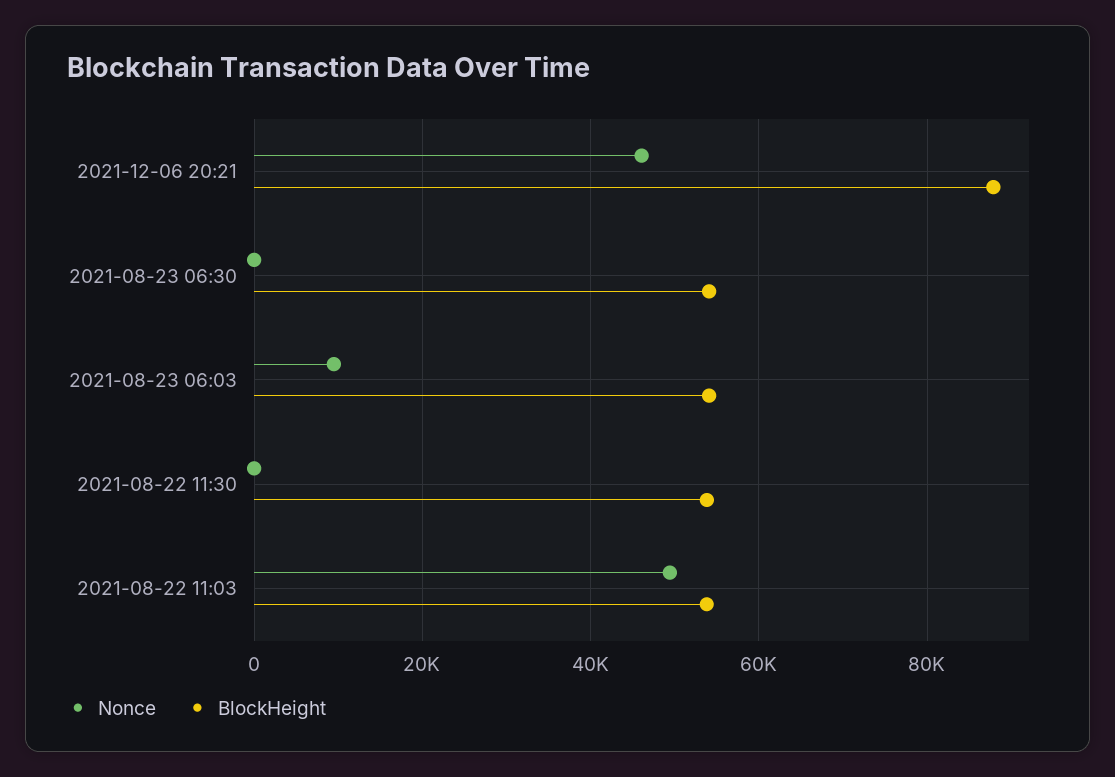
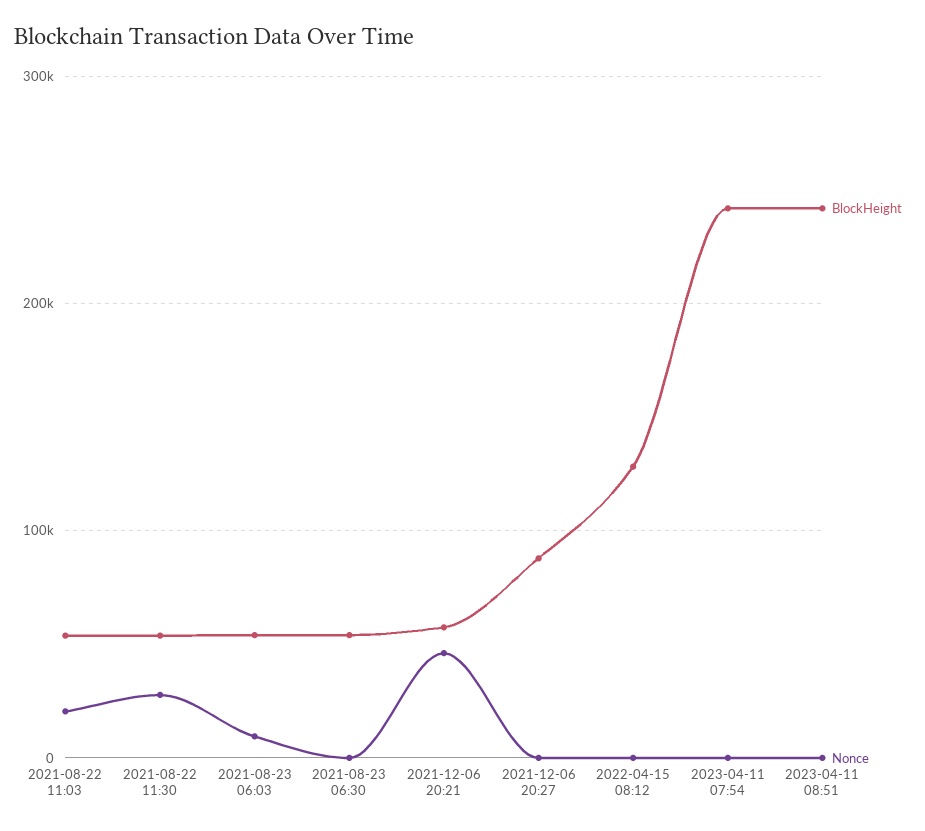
BlockHeight, 2021-12-06 20:21: 88000 -> 60000
Nonce, 2021-08-22 11:30: 0 -> 30000
Nonce, 2021-08-22 11:03: 50000 -> 20000
BlockHeight, 2021-12-06 20:27: none -> 90000
Nonce, 2021-12-06 20:27: none -> 0
BlockHeight, 2022-04-15 08:12: none -> 130000
Nonce, 2022-04-15 08:12: none -> 0
BlockHeight, 2023-04-11 07:54: none -> 240000
Nonce, 2023-04-11 07:54: none -> 0
BlockHeight, 2023-04-11 08:51: none -> 240000
Nonce, 2023-04-11 08:51: none -> 0

